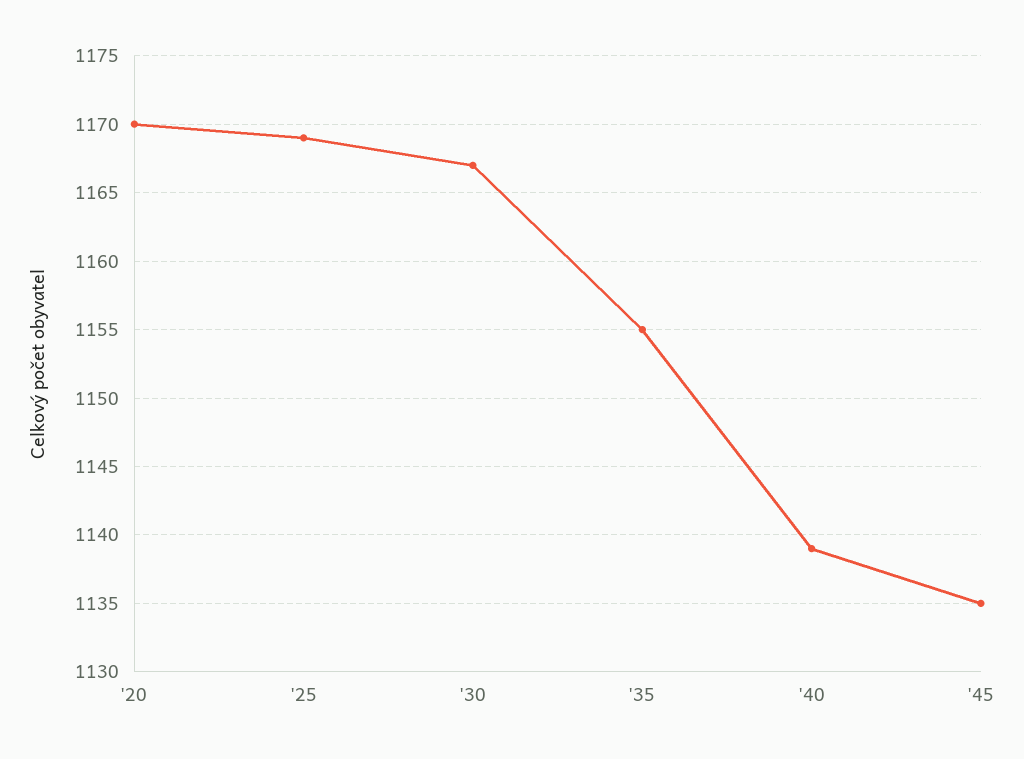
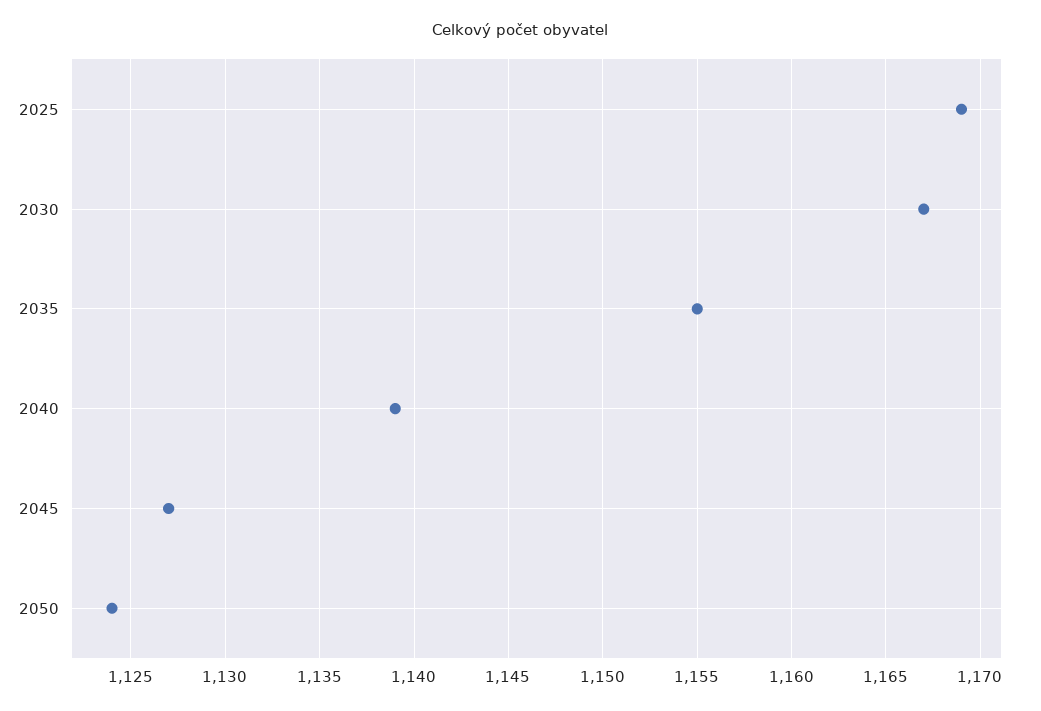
'20: 1170 -> none
'45: 1135 -> 1127
2050: none -> 1124

